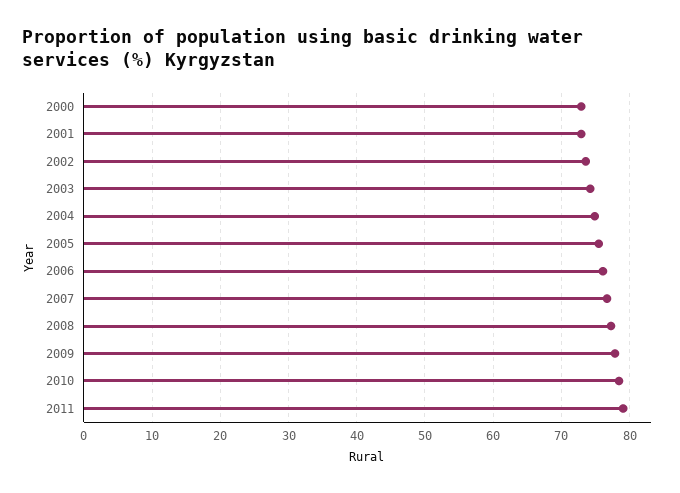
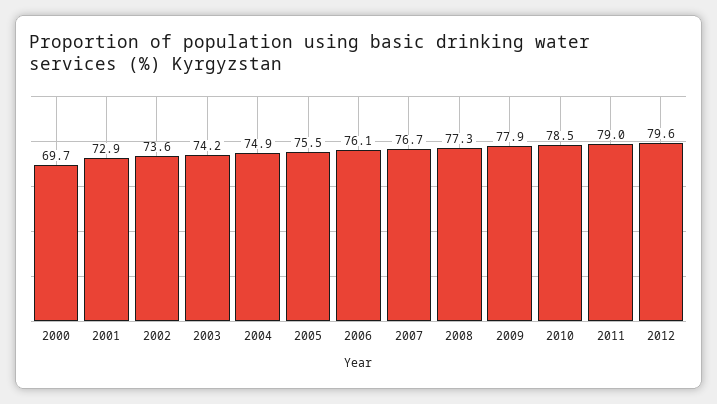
2000: 73 -> 69.7
2012: none -> 79.6

